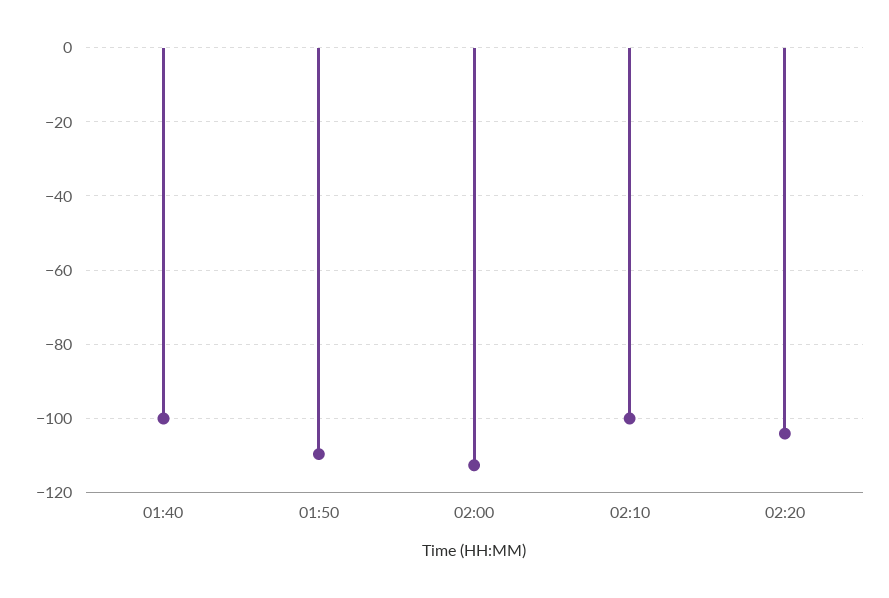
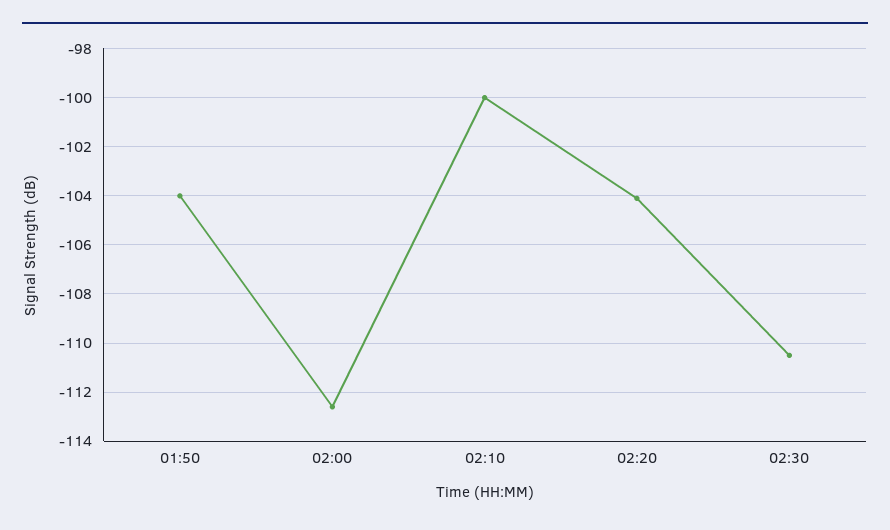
01:40: -100 -> none
01:50: -110 -> -104
02:30: none -> -110.5

